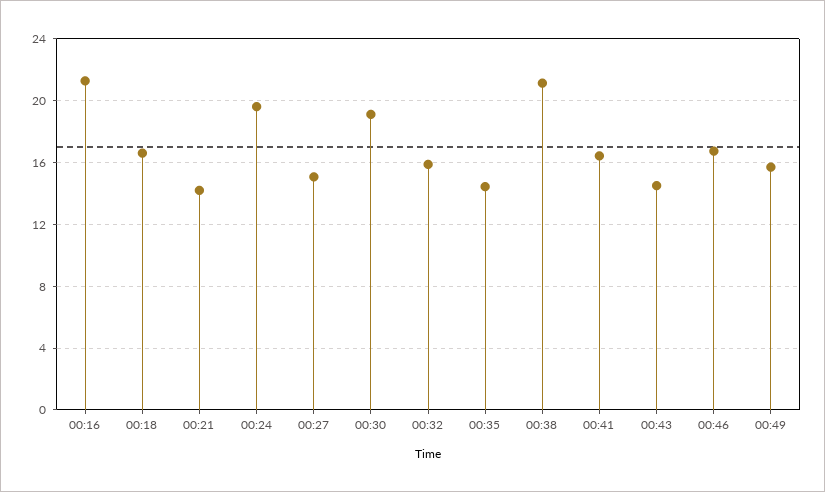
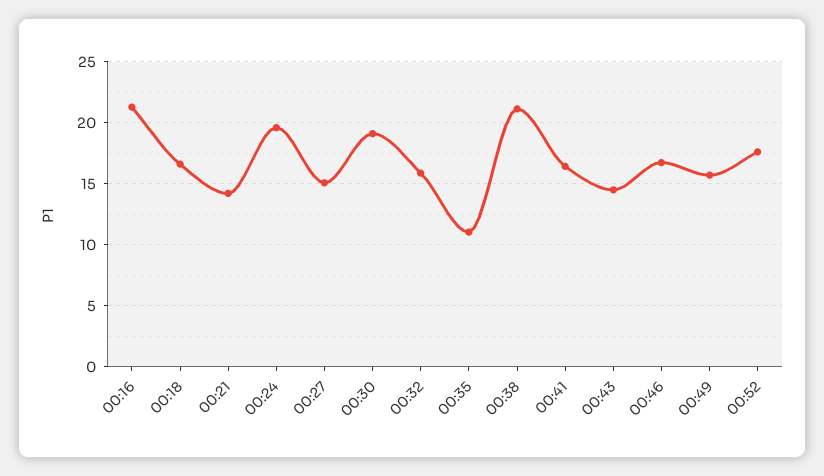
00:35: 14.5 -> 11
00:52: none -> 17.5

